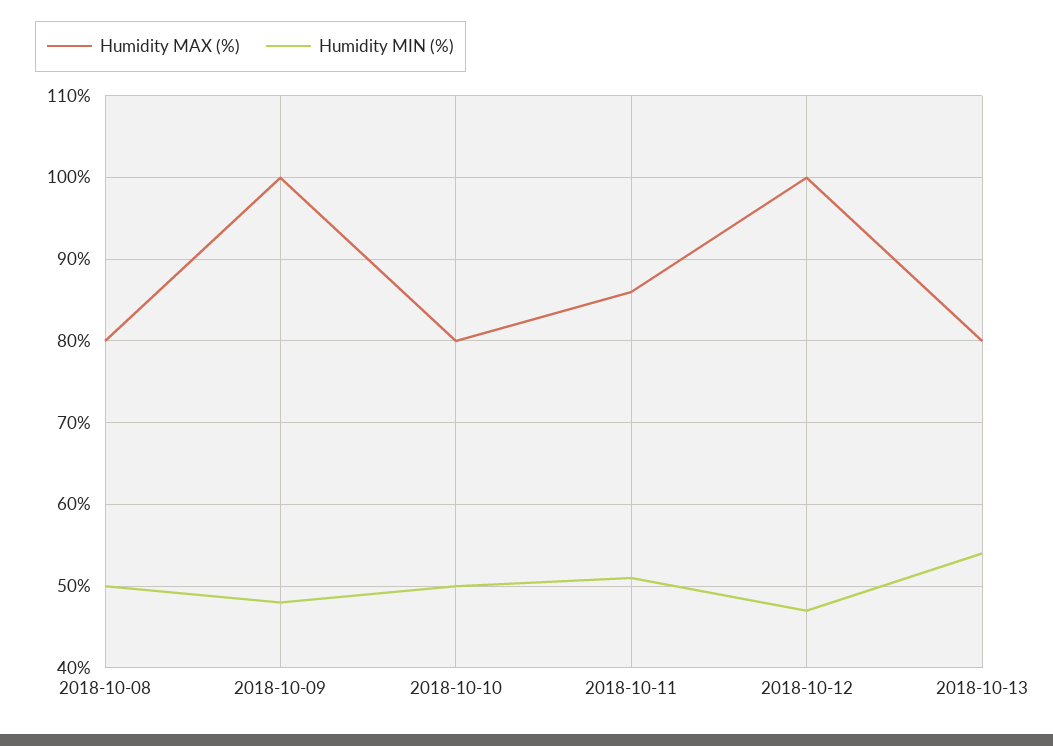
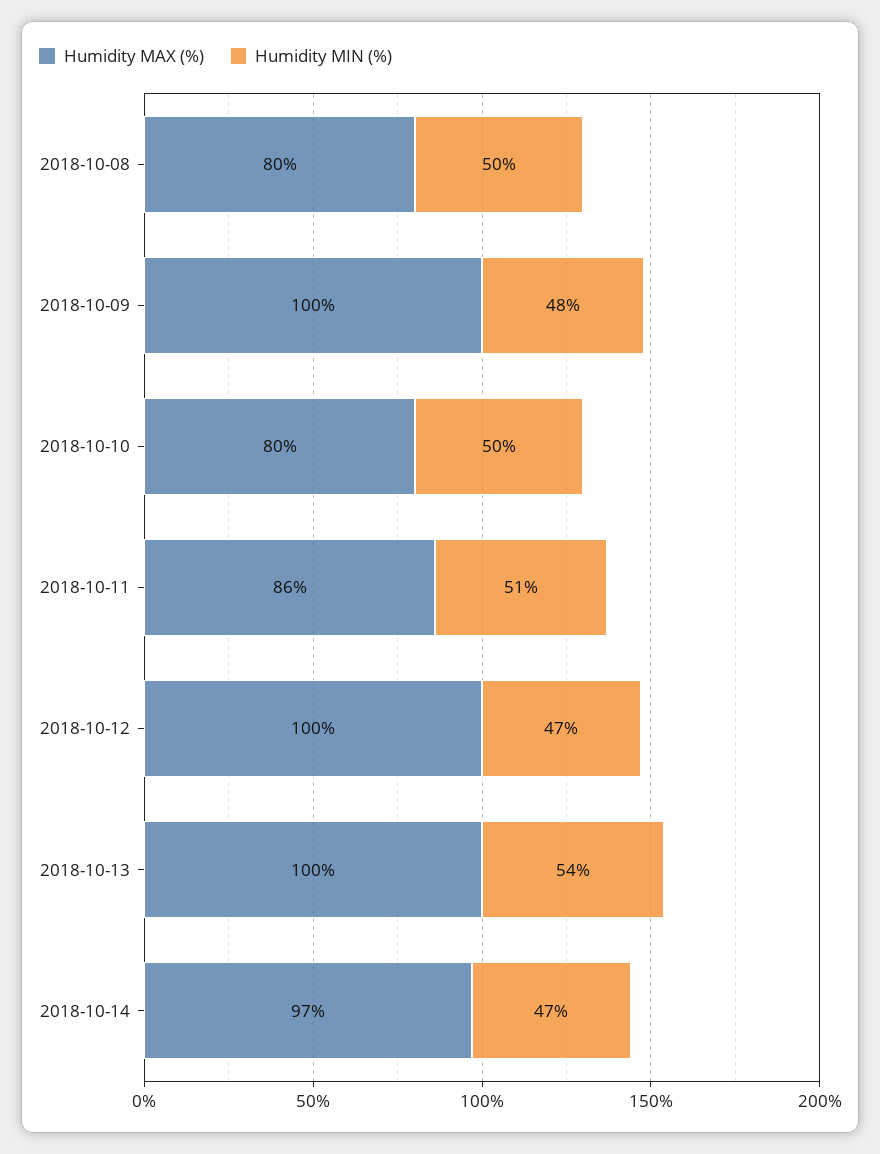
Humidity MAX (%), 2018-10-13: 80 -> 100
Humidity MAX (%), 2018-10-14: none -> 97
Humidity MIN (%), 2018-10-14: none -> 47

